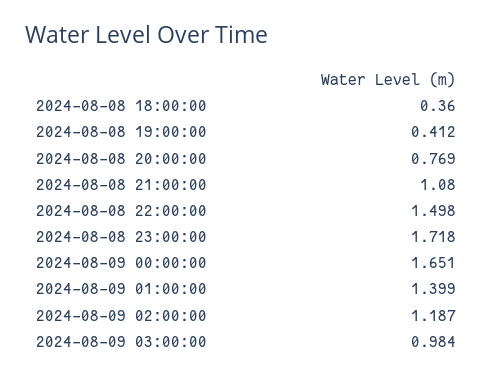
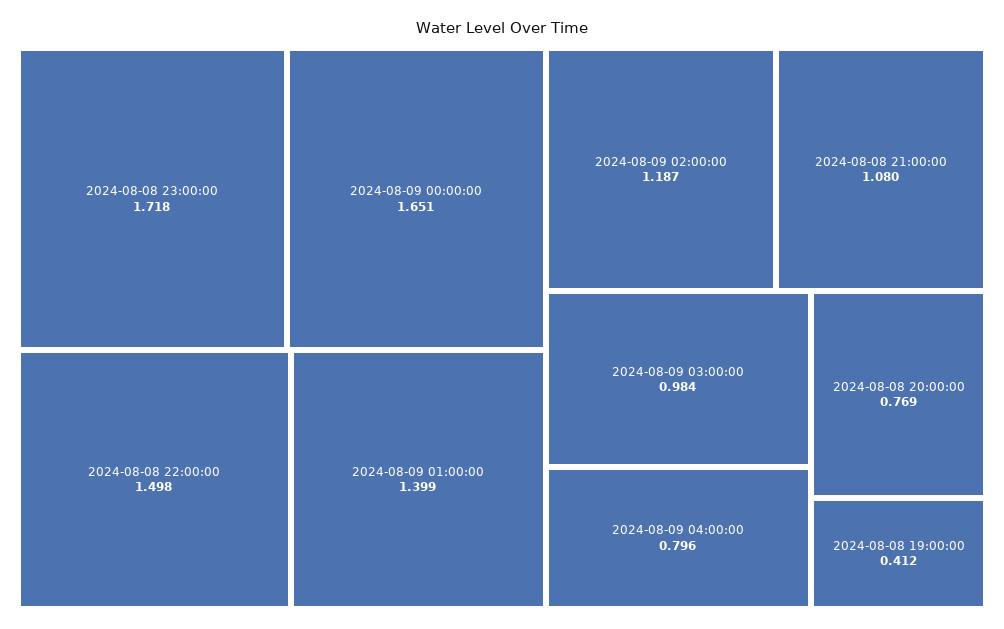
2024-08-08 18:00:00: 0.36 -> none
2024-08-09 04:00:00: none -> 0.796

